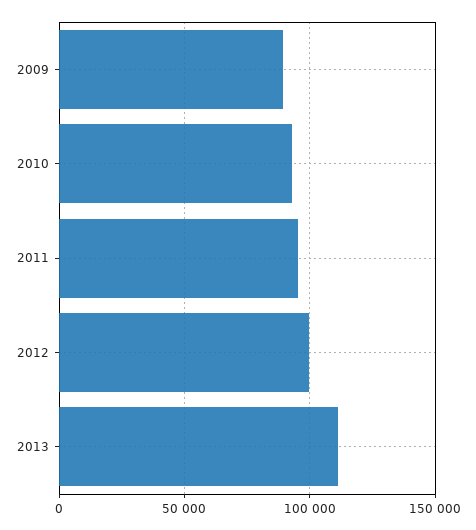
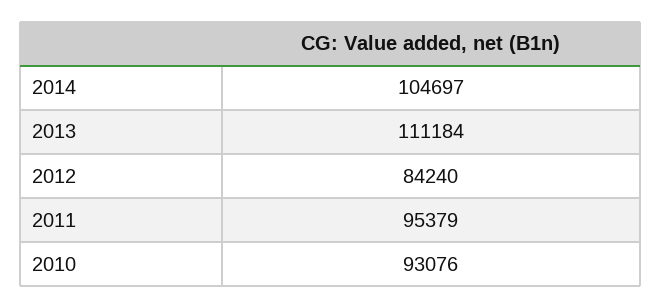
2009: 90000 -> none
2012: 100000 -> 84240
2014: none -> 104697

